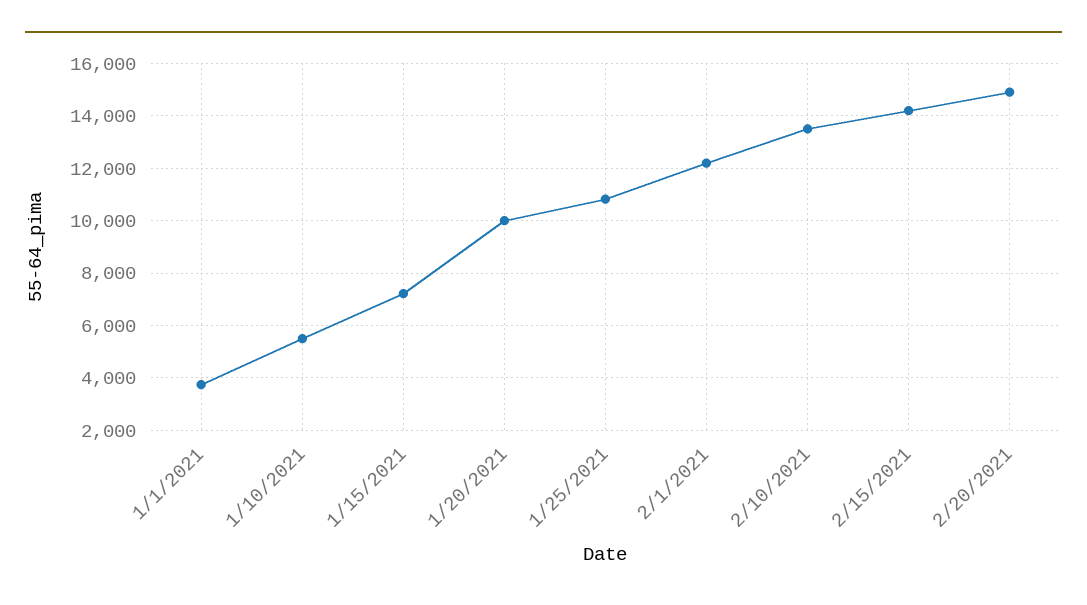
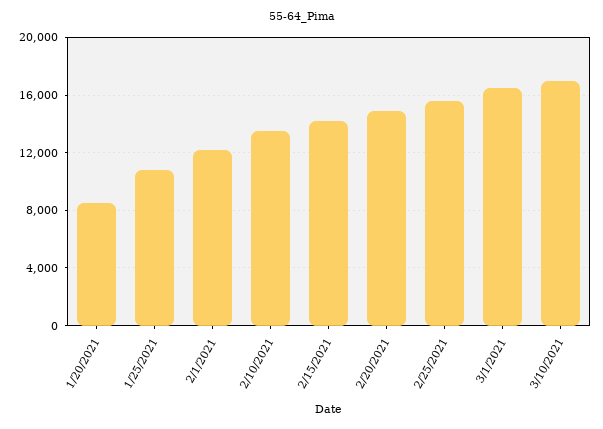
1/1/2021: 3750 -> none
1/10/2021: 5500 -> none
1/15/2021: 7250 -> none
1/20/2021: 10000 -> 8500
2/25/2021: none -> 15500
3/1/2021: none -> 16500
3/10/2021: none -> 17000

